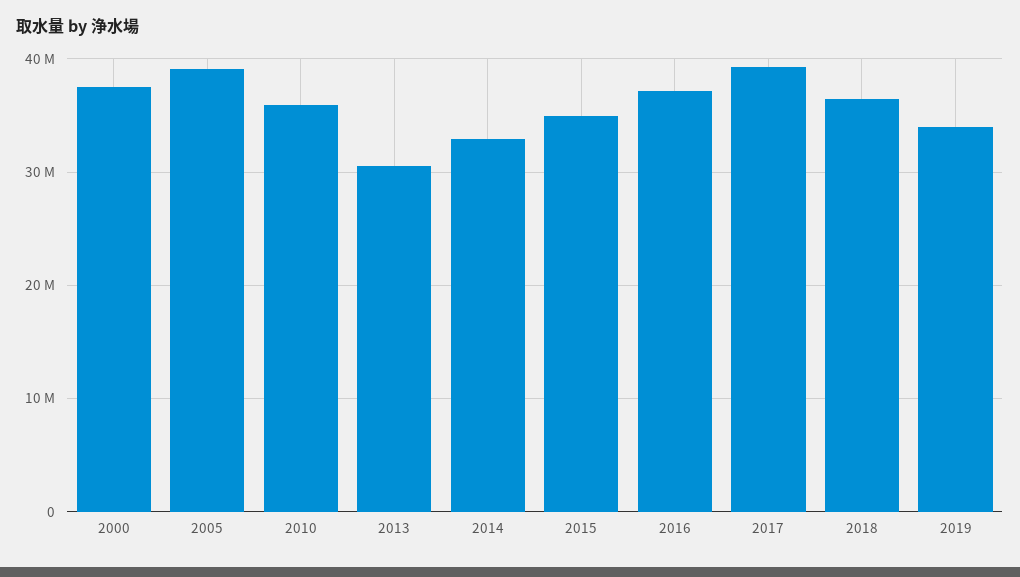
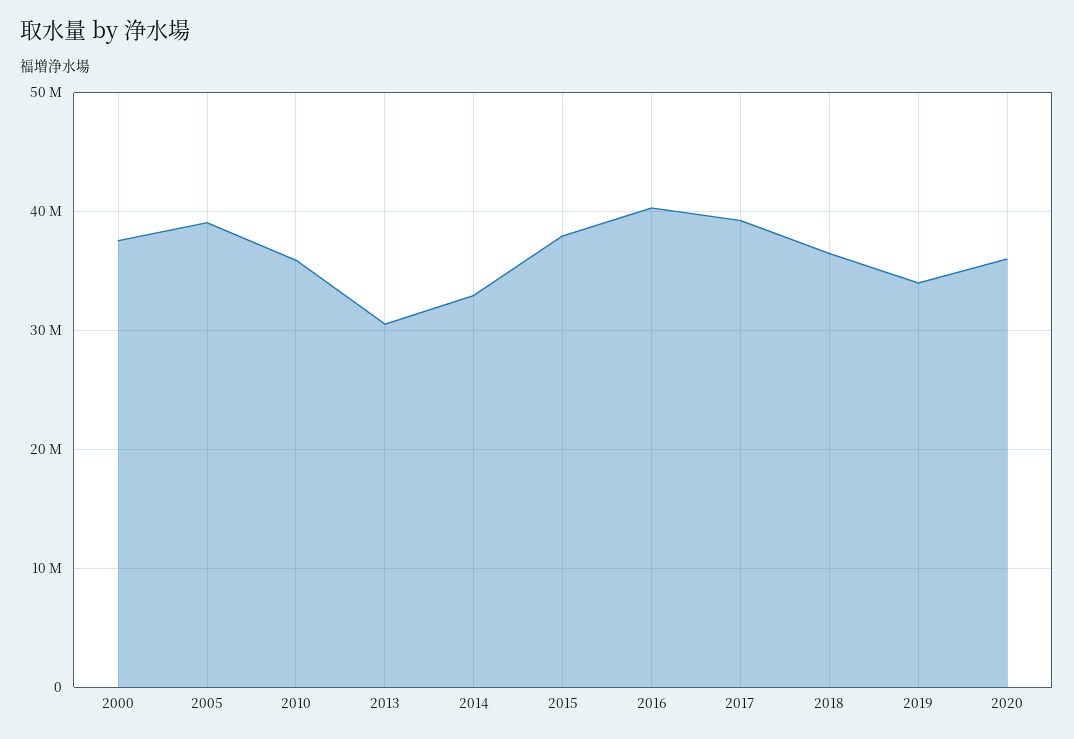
2015: 35000000 -> 38000000
2016: 37000000 -> 40000000
2020: none -> 36000000

